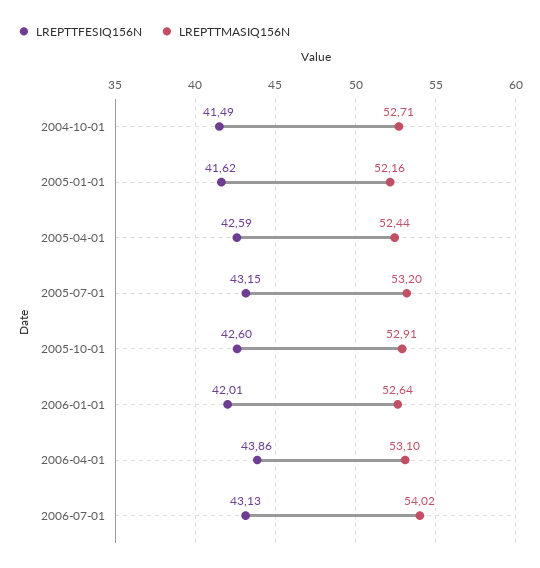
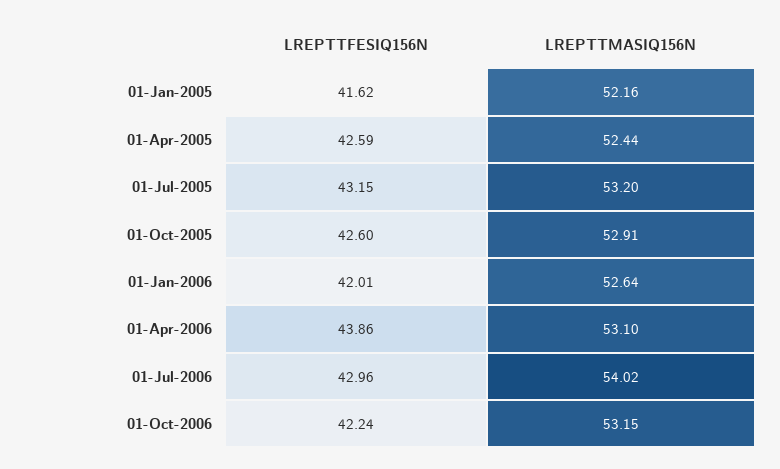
LREPTTFESIQ156N, 2004-10-01: 41.49 -> none
LREPTTMASIQ156N, 2004-10-01: 52.71 -> none
LREPTTFESIQ156N, 2006-07-01: 43.13 -> 42.96
LREPTTFESIQ156N, 01-Oct-2006: none -> 42.24
LREPTTMASIQ156N, 01-Oct-2006: none -> 53.15

